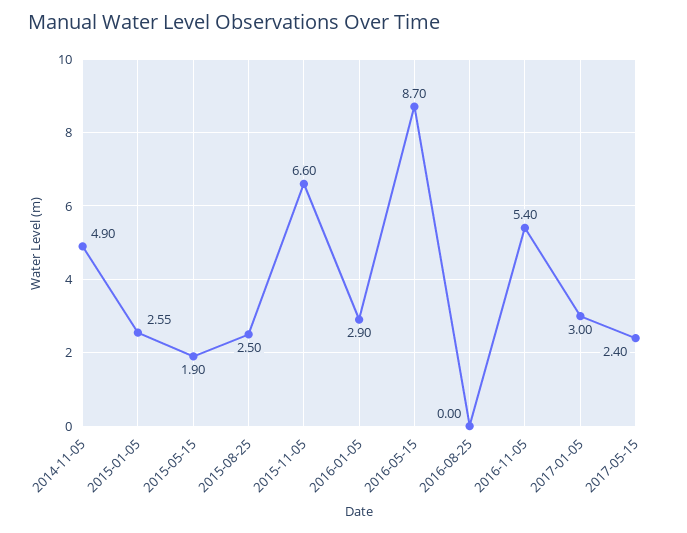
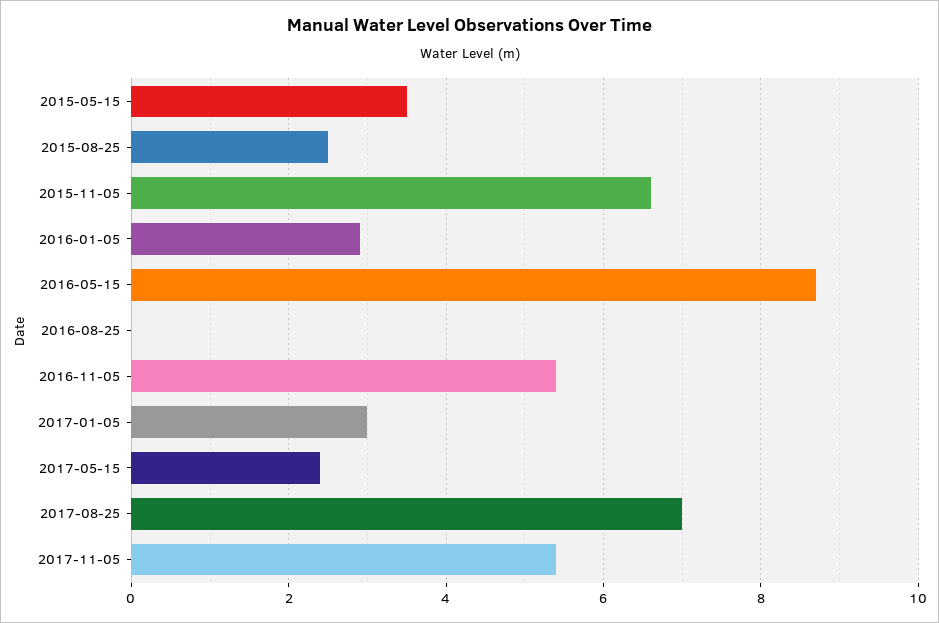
2014-11-05: 4.9 -> none
2015-01-05: 2.55 -> none
2015-05-15: 1.9 -> 3.5
2017-08-25: none -> 7
2017-11-05: none -> 5.5

